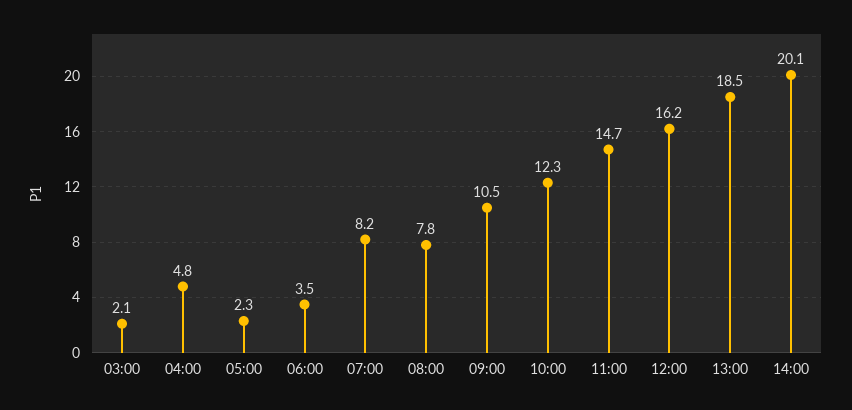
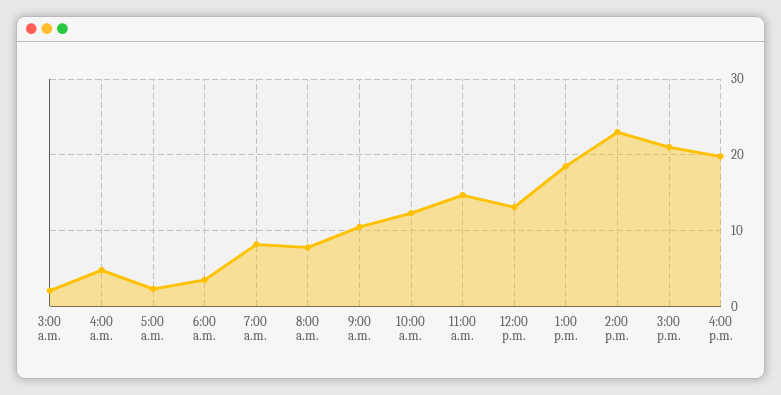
12:00: 16.2 -> 13
14:00: 20.1 -> 23
3:00 p.m.: none -> 21
4:00 p.m.: none -> 20

